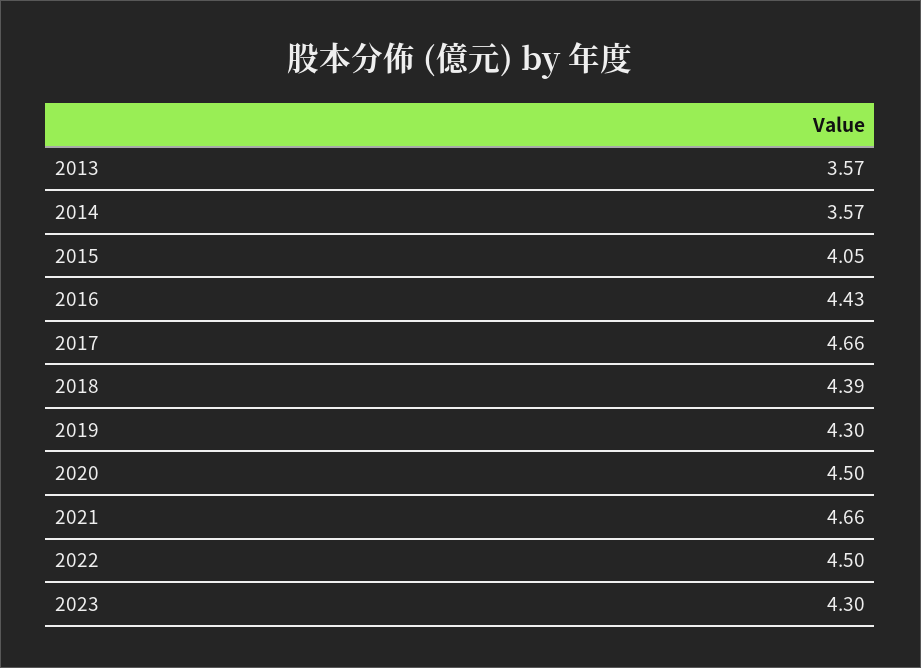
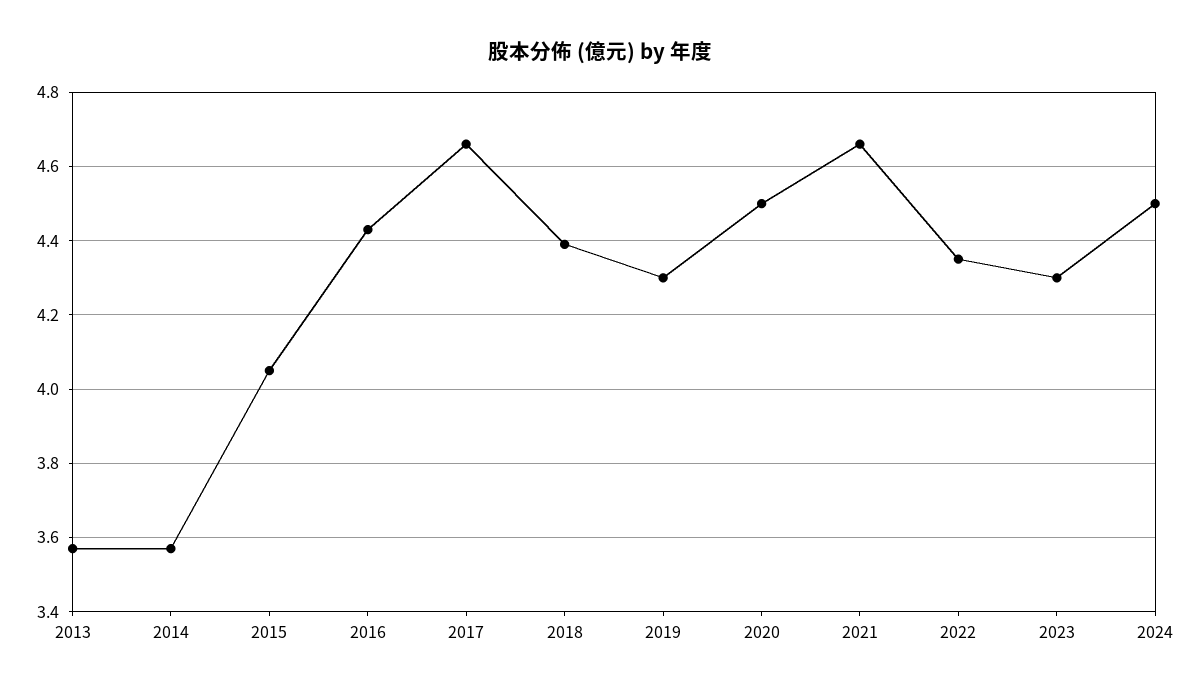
2022: 4.5 -> 4.35
2024: none -> 4.5

